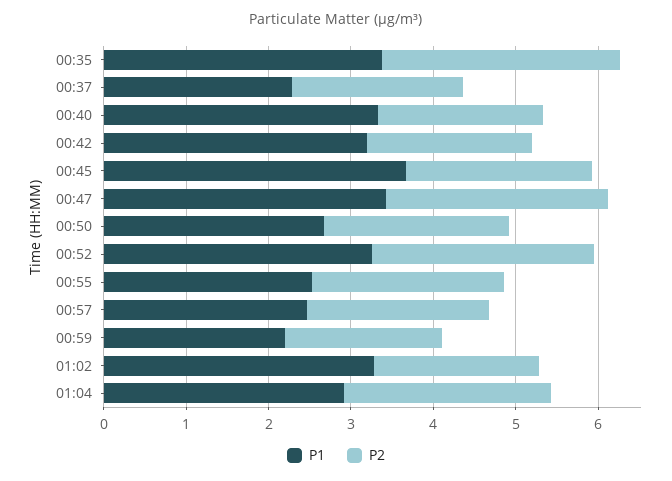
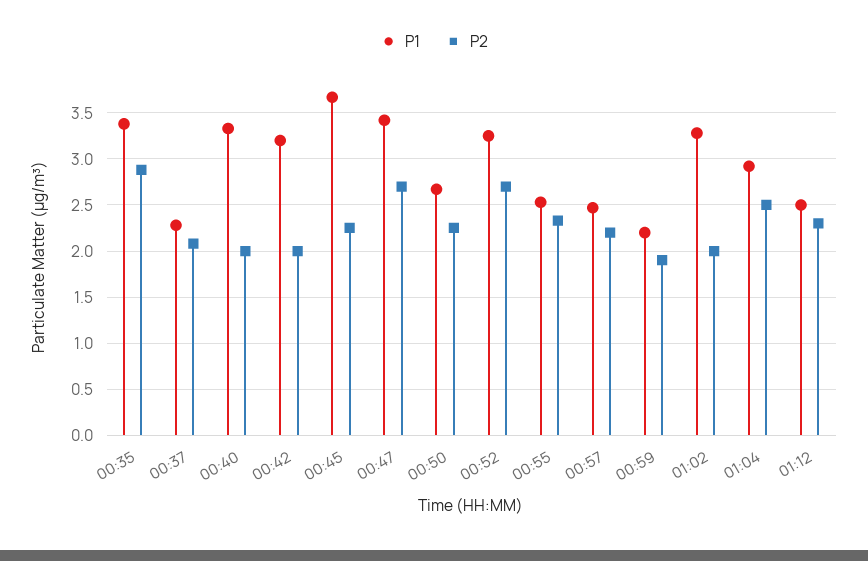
P1, 01:12: none -> 2.5
P2, 01:12: none -> 2.3

